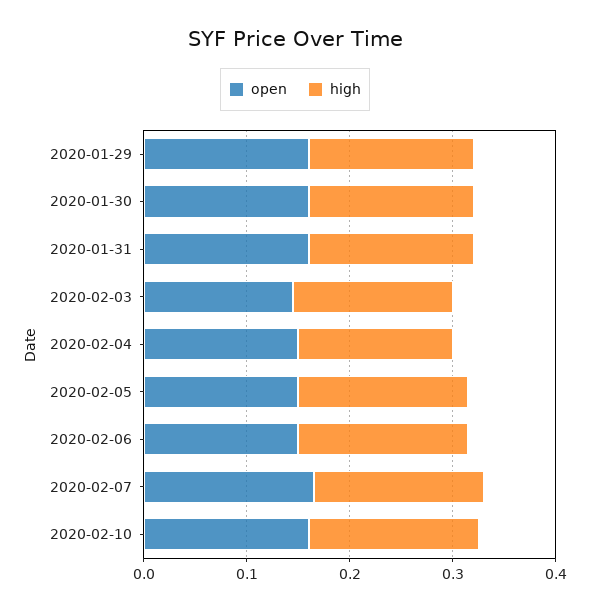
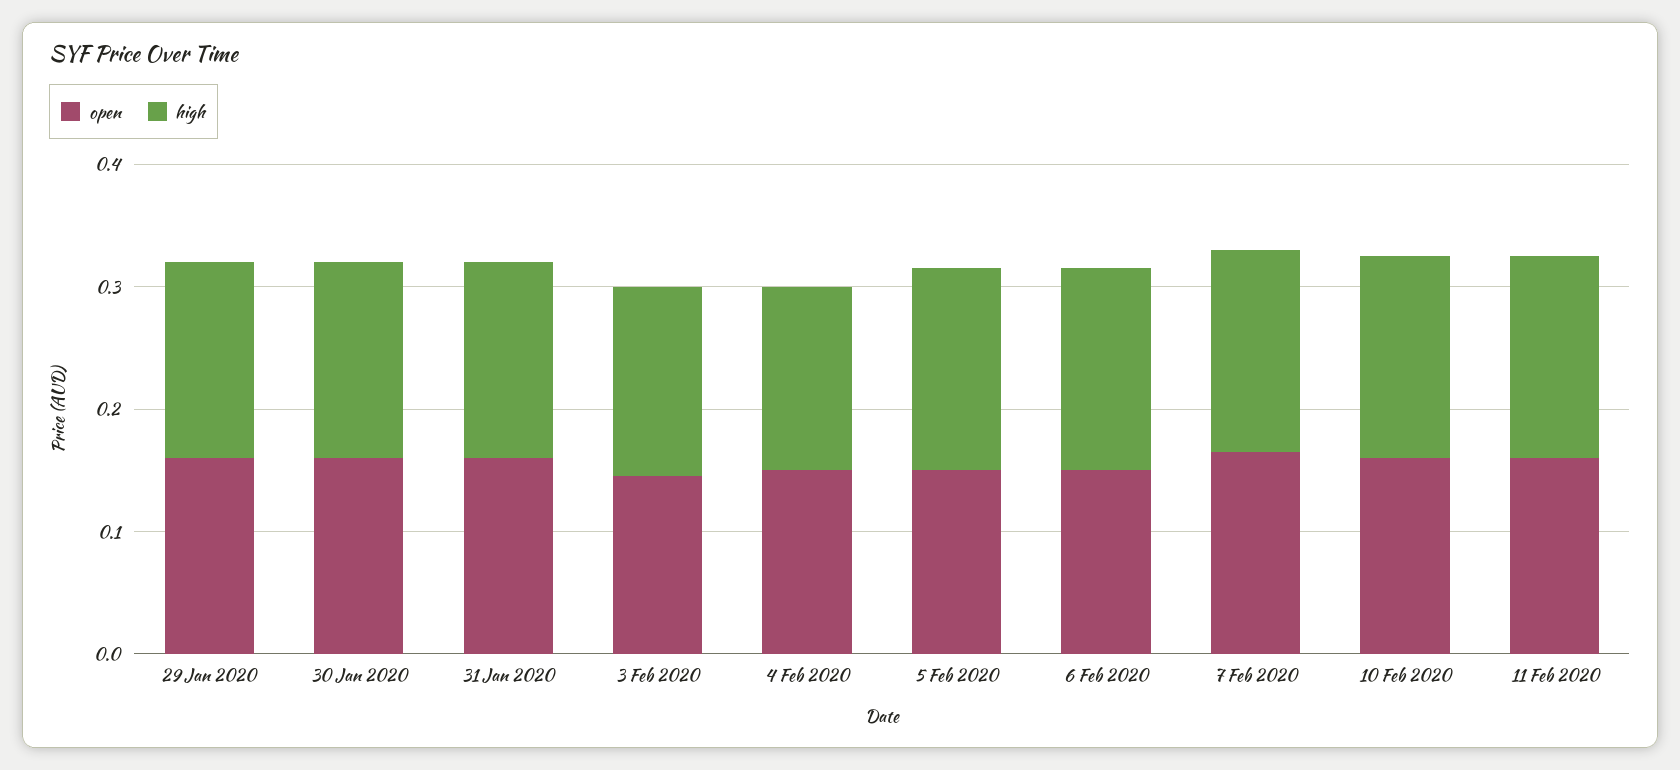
open, 11 Feb 2020: none -> 0.16
high, 11 Feb 2020: none -> 0.16

